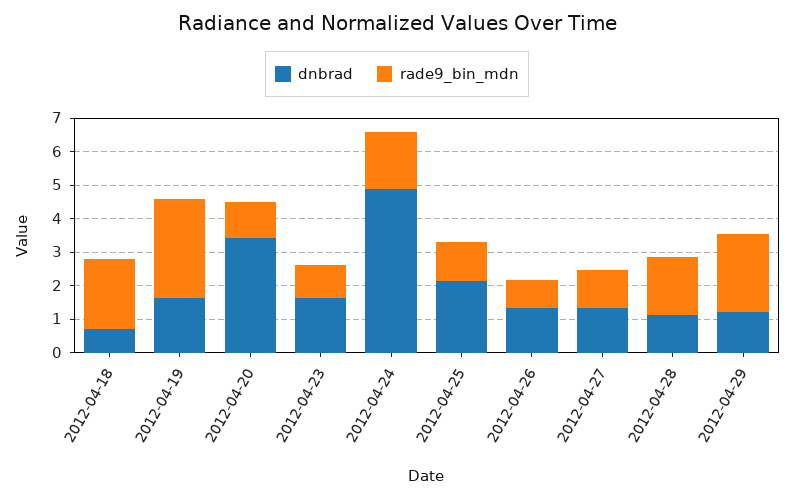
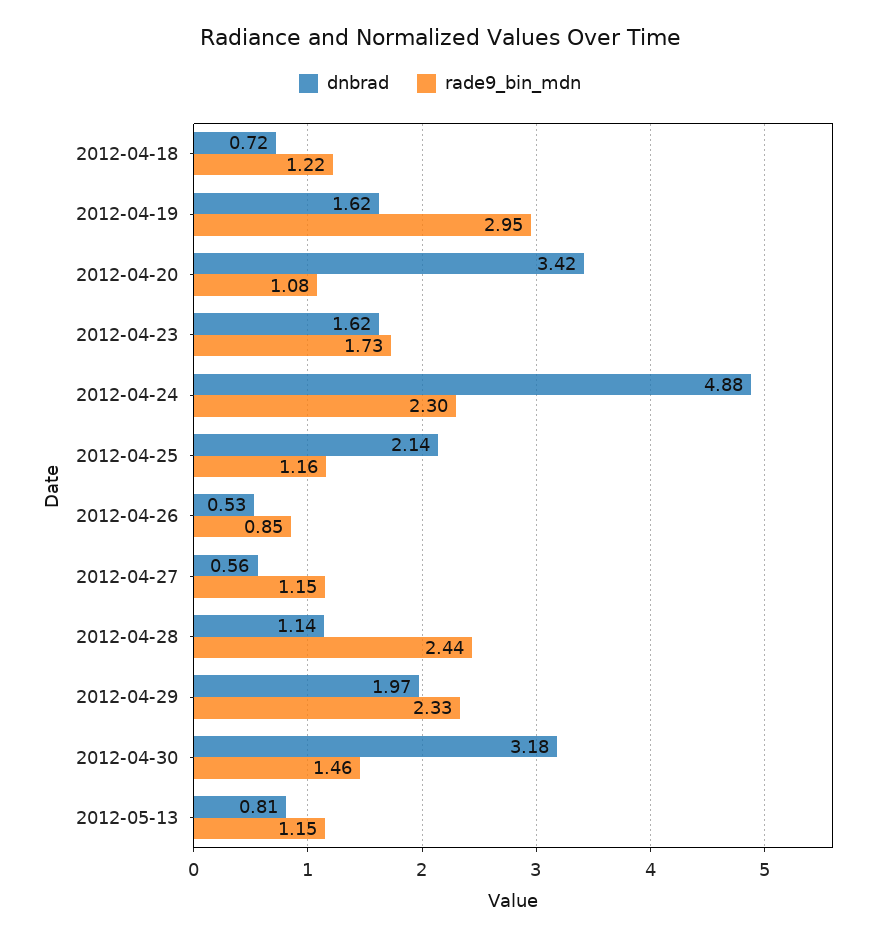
rade9_bin_mdn, 2012-04-18: 2 -> 1.22
rade9_bin_mdn, 2012-04-23: 1 -> 1.73
rade9_bin_mdn, 2012-04-24: 1.75 -> 2.3
dnbrad, 2012-04-26: 1.25 -> 0.53
dnbrad, 2012-04-27: 1.25 -> 0.56
rade9_bin_mdn, 2012-04-28: 1.75 -> 2.44
dnbrad, 2012-04-29: 1.25 -> 1.97
dnbrad, 2012-04-30: none -> 3.18
rade9_bin_mdn, 2012-04-30: none -> 1.46
dnbrad, 2012-05-13: none -> 0.81
rade9_bin_mdn, 2012-05-13: none -> 1.15

